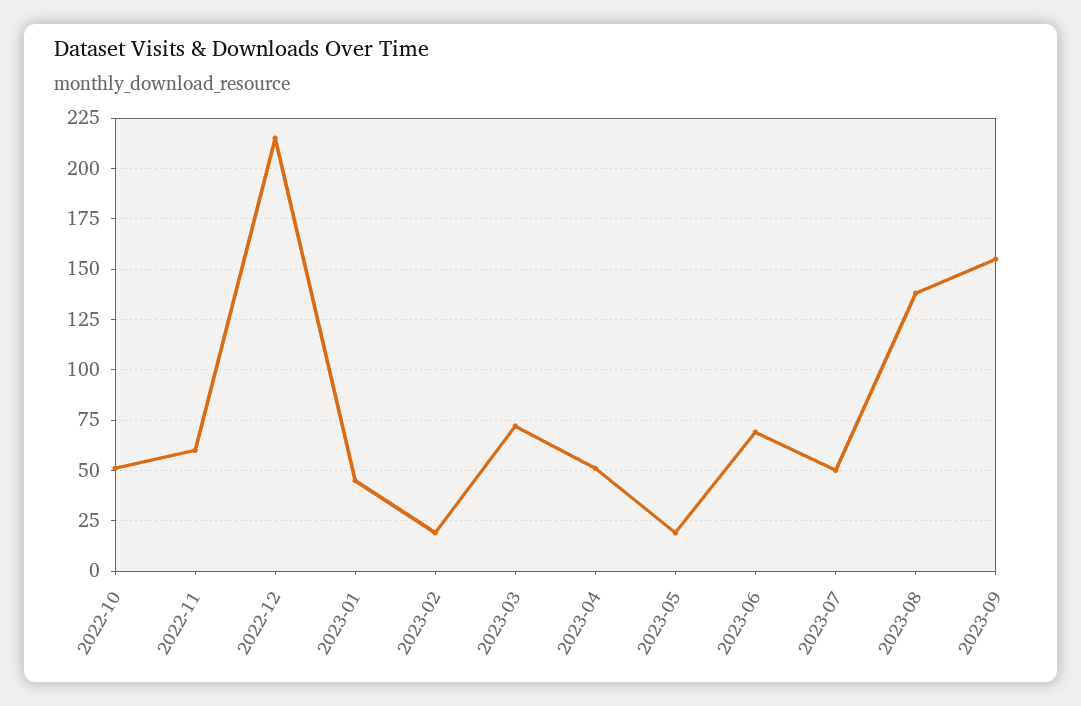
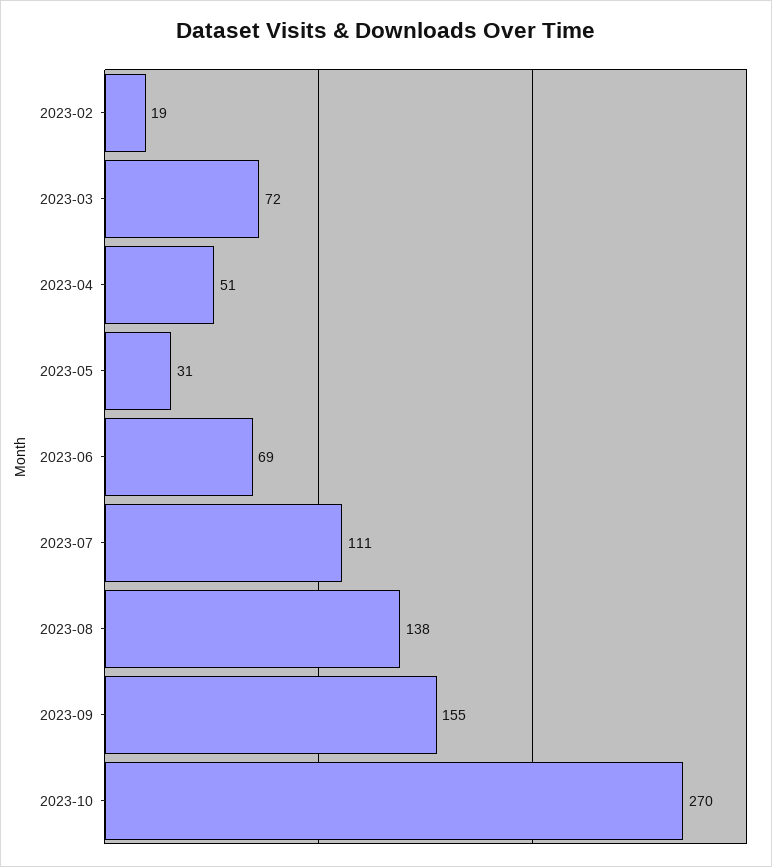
2022-10: 50 -> none
2022-11: 60 -> none
2022-12: 215 -> none
2023-01: 45 -> none
2023-05: 20 -> 31
2023-07: 50 -> 111
2023-10: none -> 270

